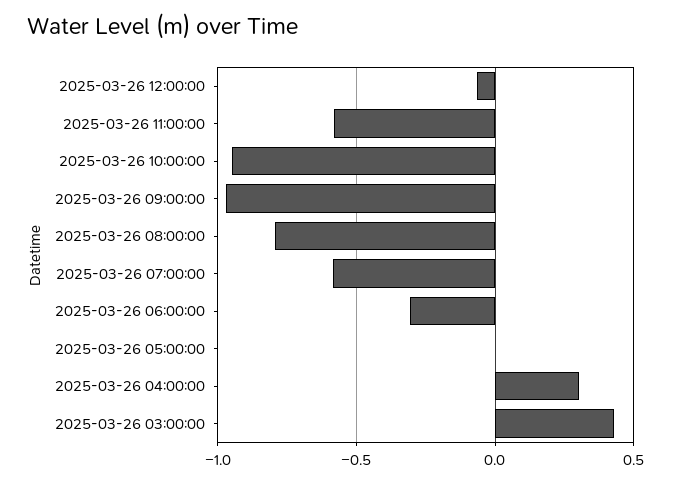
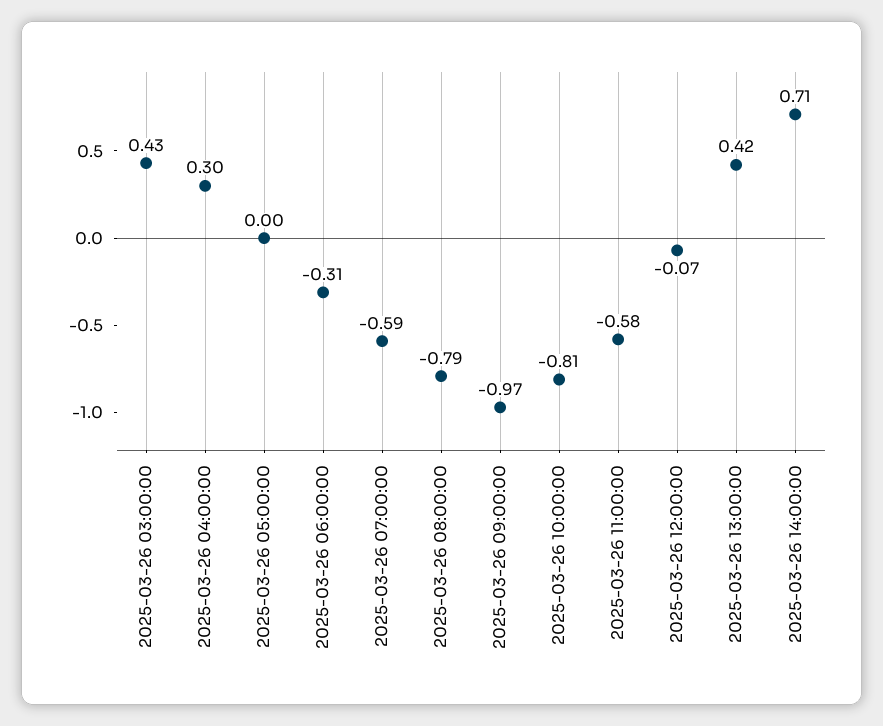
2025-03-26 10:00:00: -0.95 -> -0.81
2025-03-26 13:00:00: none -> 0.42
2025-03-26 14:00:00: none -> 0.71

